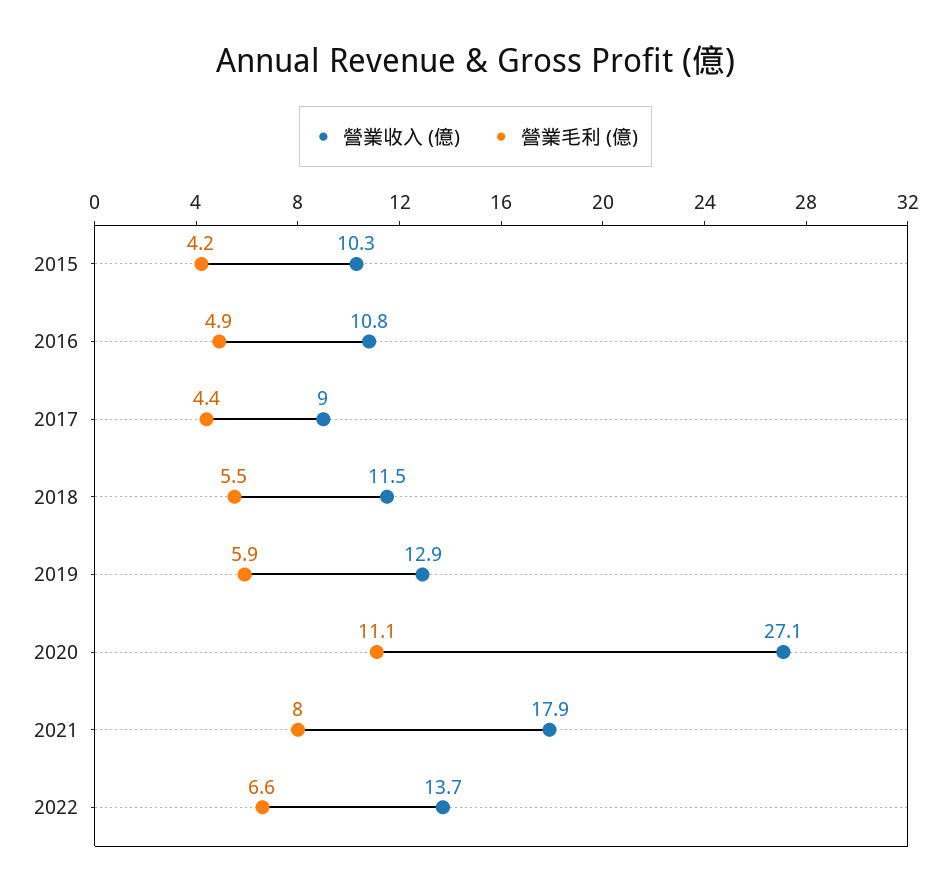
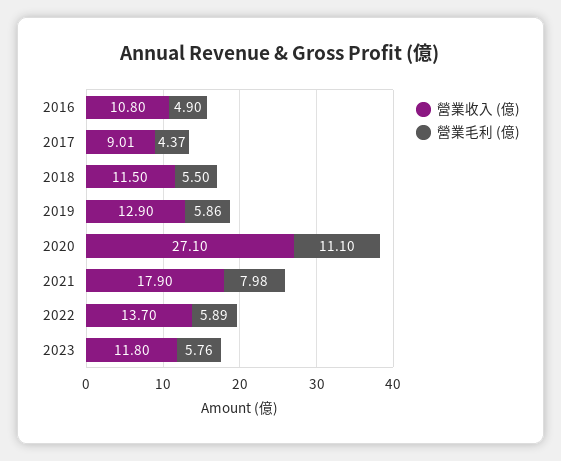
營業收入 (億), 2015: 10.3 -> none
營業毛利 (億), 2015: 4.2 -> none
營業毛利 (億), 2022: 6.6 -> 5.89
營業收入 (億), 2023: none -> 11.8
營業毛利 (億), 2023: none -> 5.76

